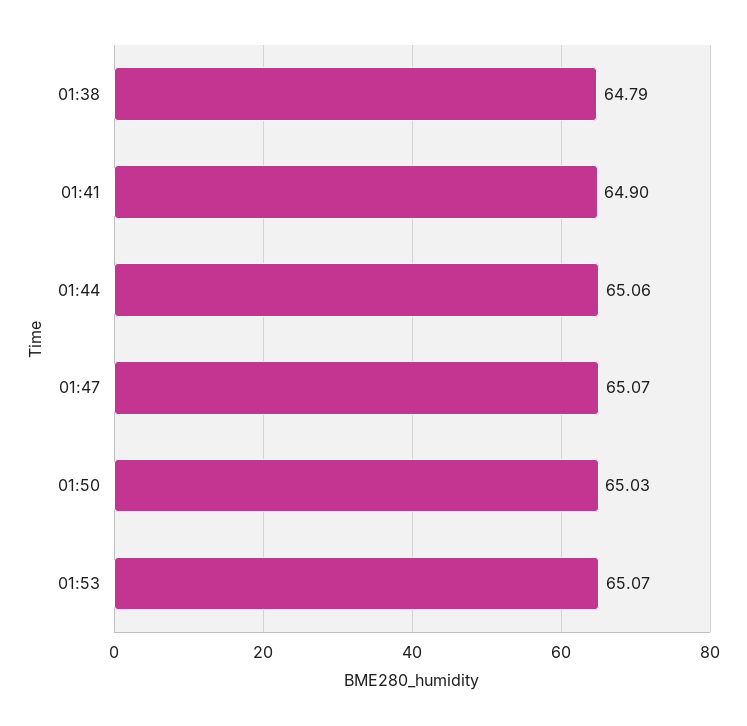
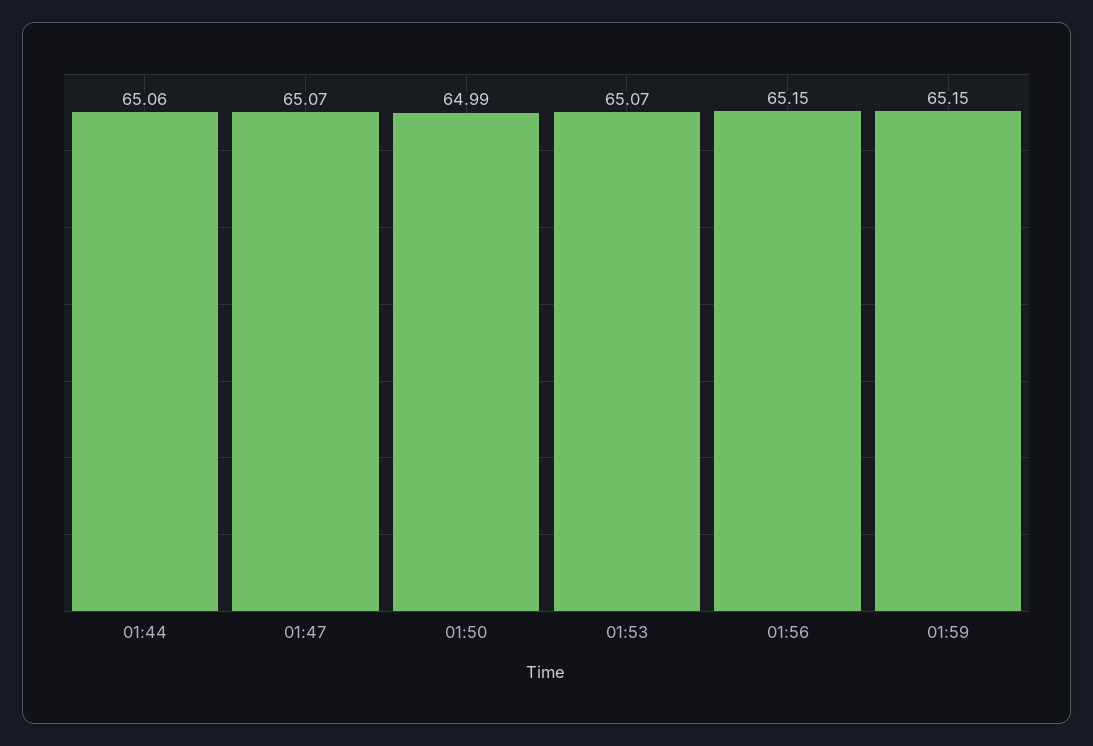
01:38: 64.79 -> none
01:41: 64.9 -> none
01:50: 65.03 -> 64.99
01:56: none -> 65.15
01:59: none -> 65.15

